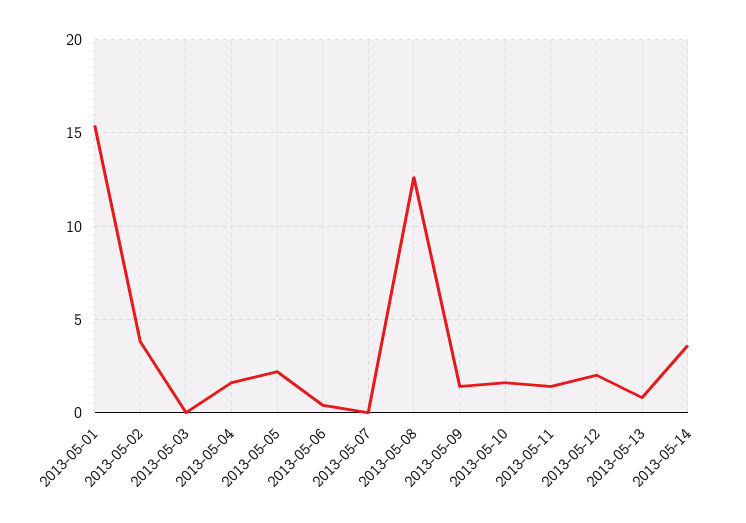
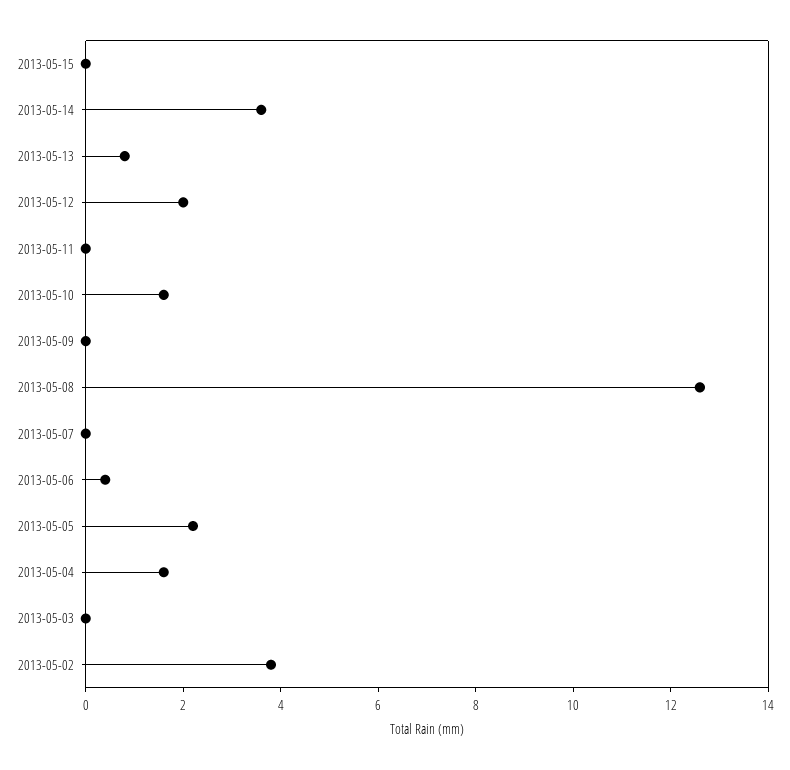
2013-05-01: 15.5 -> none
2013-05-09: 1.5 -> 0
2013-05-11: 1.5 -> 0
2013-05-15: none -> 0

